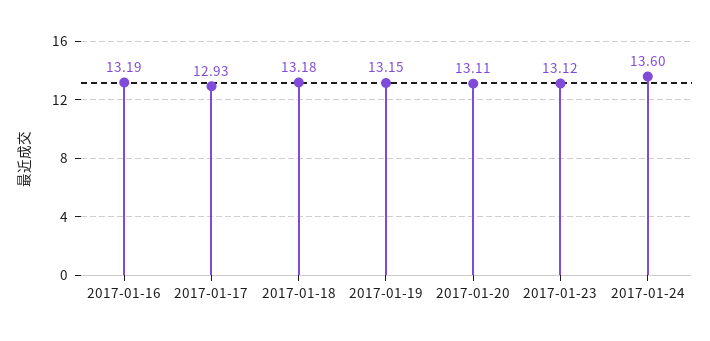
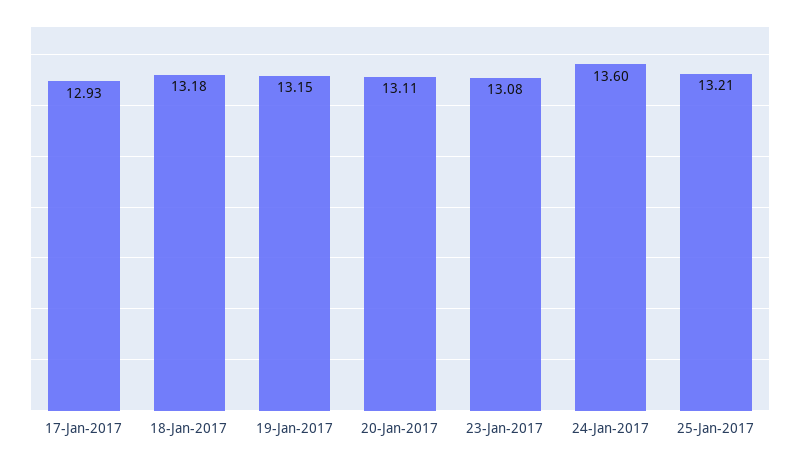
2017-01-16: 13.19 -> none
2017-01-23: 13.12 -> 13.08
25-Jan-2017: none -> 13.21

